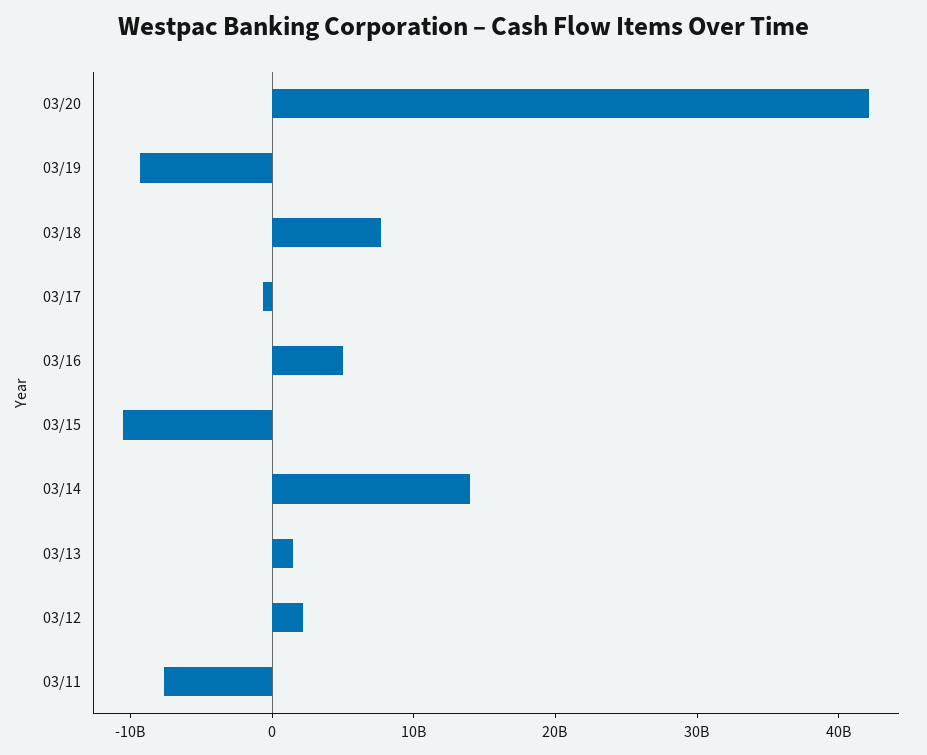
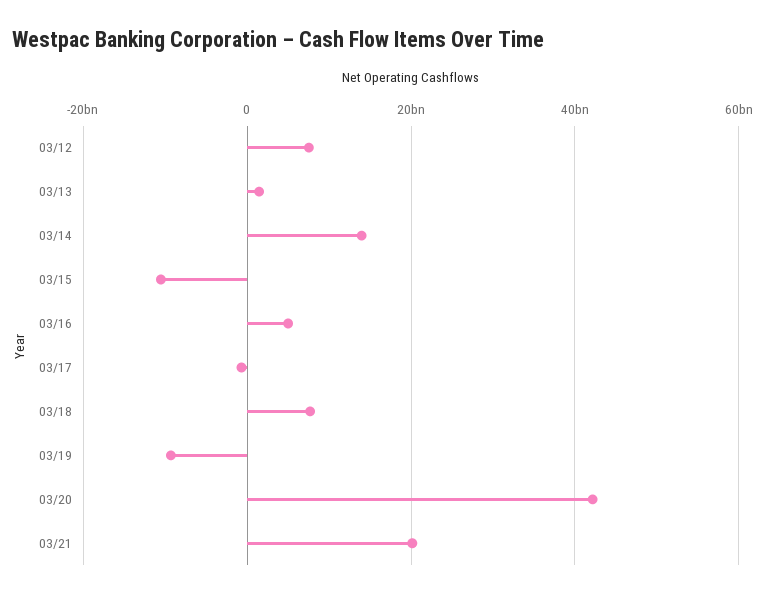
03/12: 2000000000 -> 8000000000
03/11: -8000000000 -> none
03/21: none -> 20000000000

